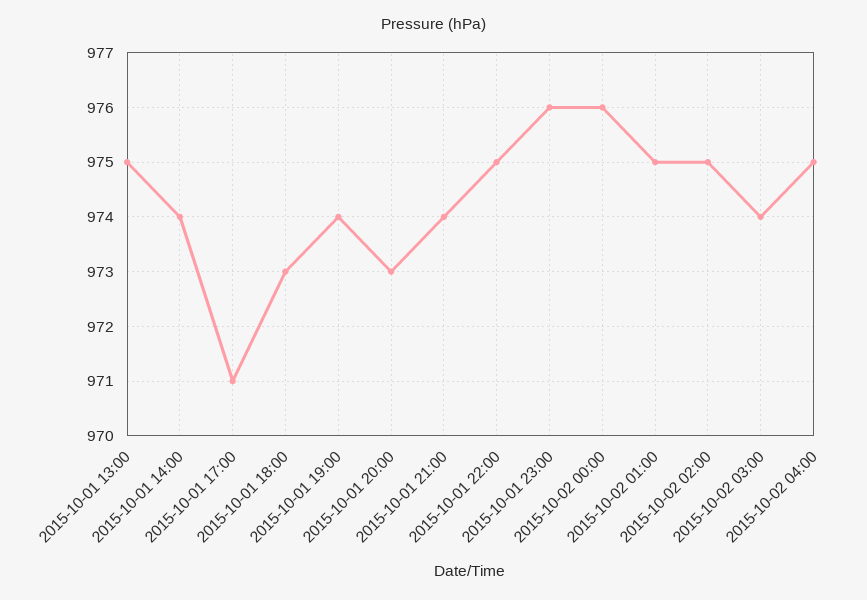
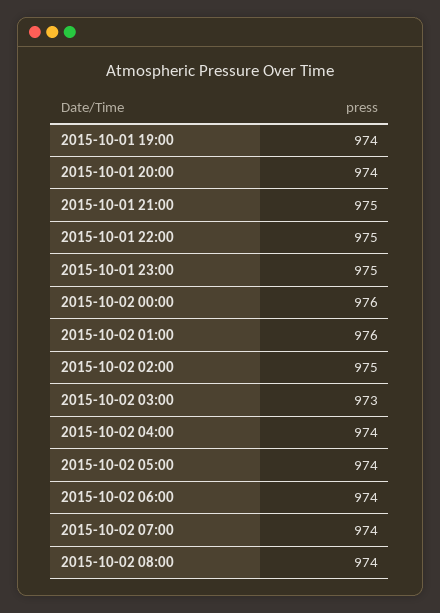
2015-10-01 13:00: 975 -> none
2015-10-01 14:00: 974 -> none
2015-10-01 17:00: 971 -> none
2015-10-01 18:00: 973 -> none
2015-10-01 20:00: 973 -> 974
2015-10-01 21:00: 974 -> 975
2015-10-01 23:00: 976 -> 975
2015-10-02 01:00: 975 -> 976
2015-10-02 03:00: 974 -> 973
2015-10-02 04:00: 975 -> 974
2015-10-02 05:00: none -> 974
2015-10-02 06:00: none -> 974
2015-10-02 07:00: none -> 974
2015-10-02 08:00: none -> 974

